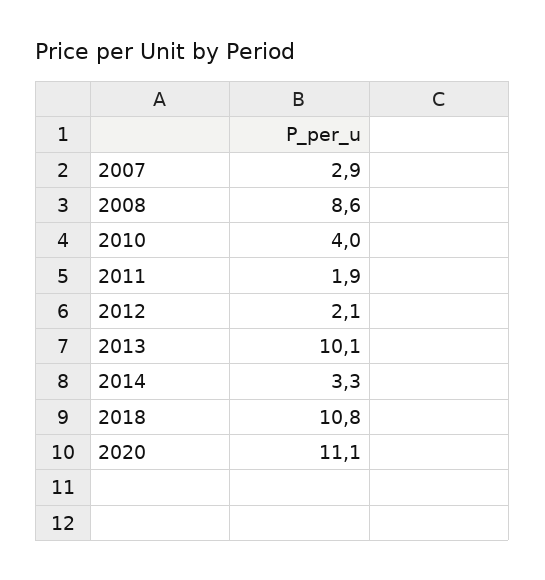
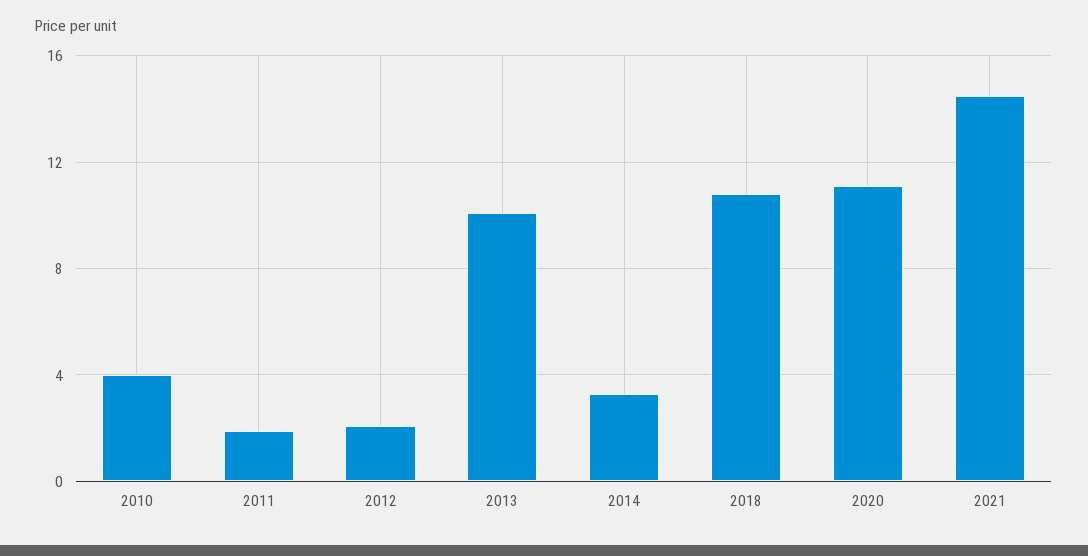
2007: 2.9 -> none
2008: 8.6 -> none
2021: none -> 14.5

